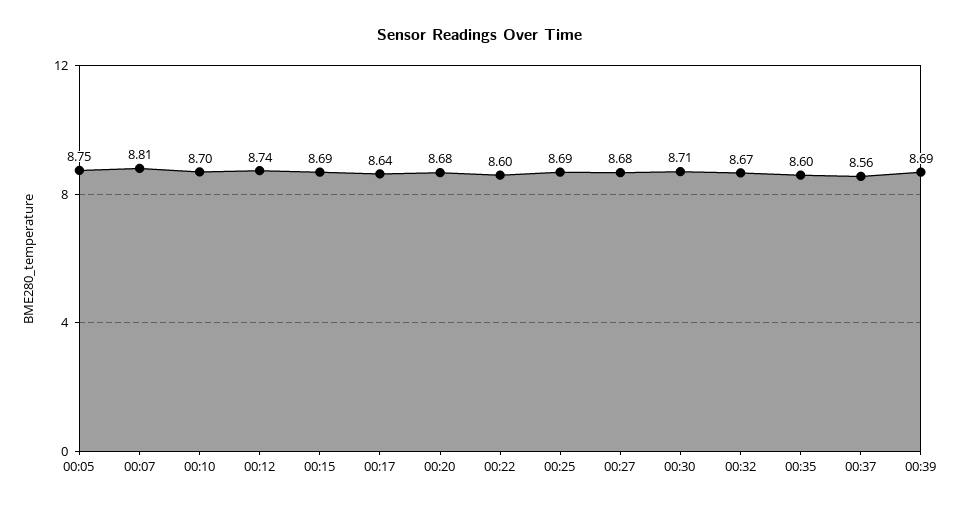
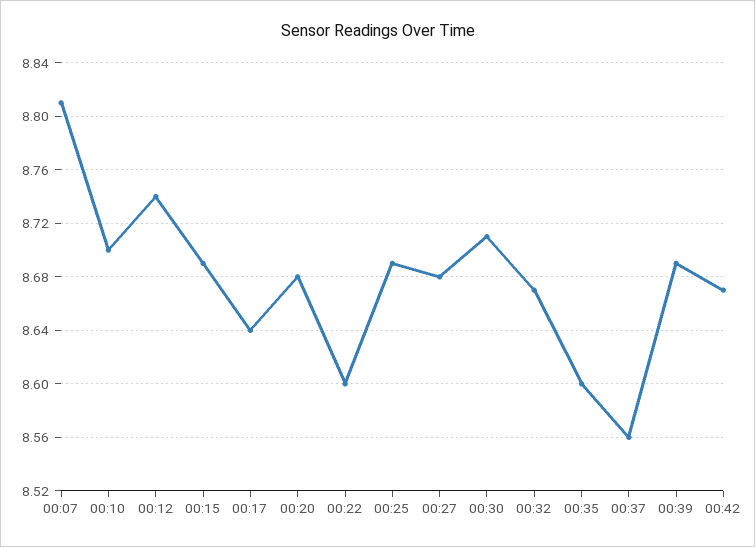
00:05: 8.75 -> none
00:42: none -> 8.67

